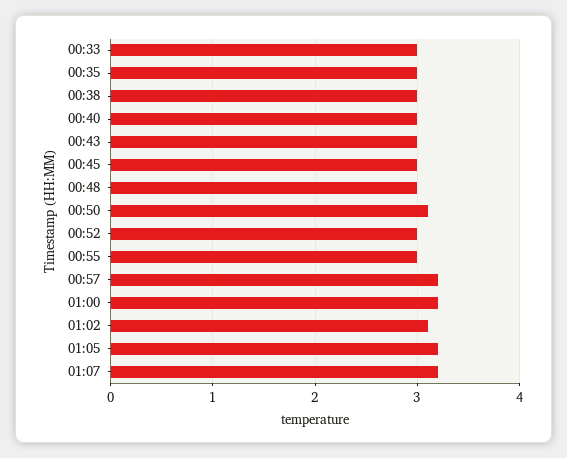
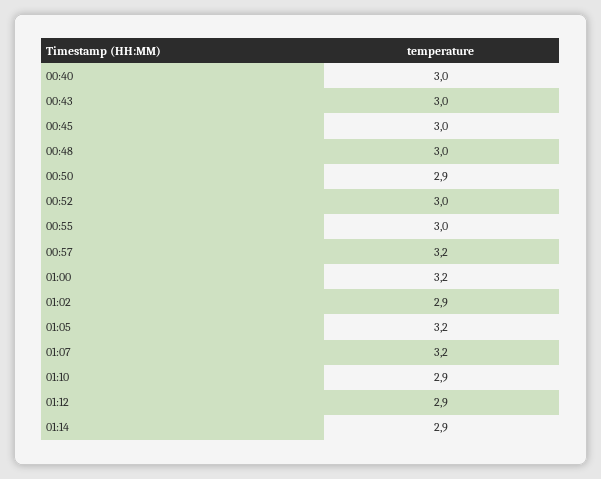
00:33: 3 -> none
00:35: 3 -> none
00:38: 3 -> none
00:50: 3.1 -> 2.9
01:02: 3.1 -> 2.9
01:10: none -> 2.9
01:12: none -> 2.9
01:14: none -> 2.9

